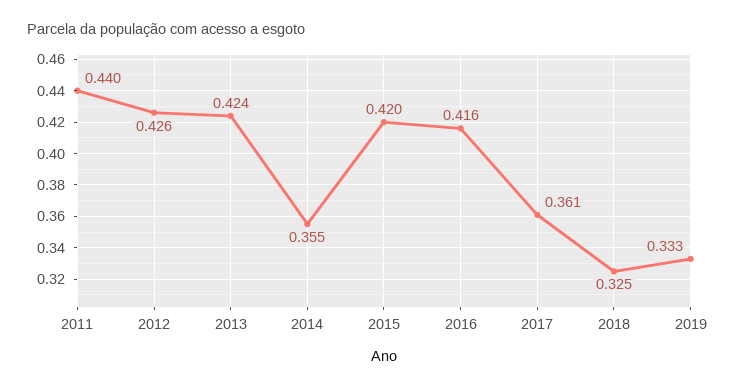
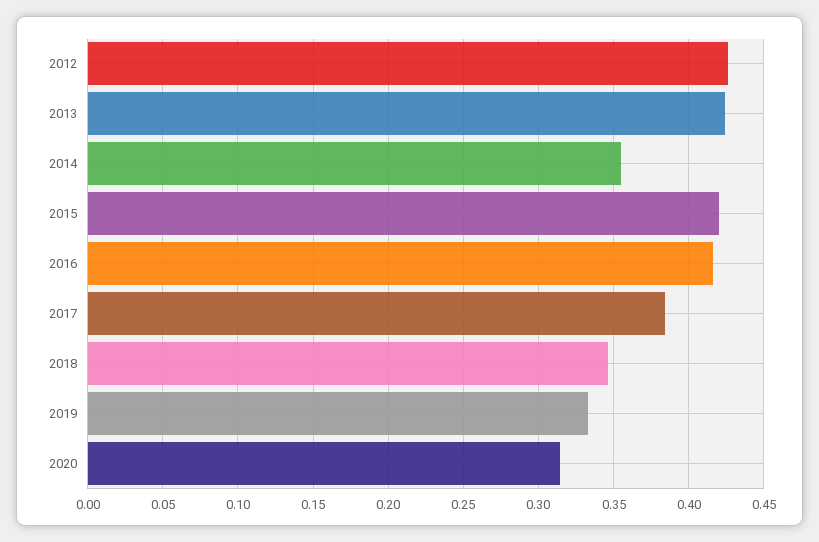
2011: 0.44 -> none
2017: 0.361 -> 0.385
2018: 0.325 -> 0.345
2020: none -> 0.315

